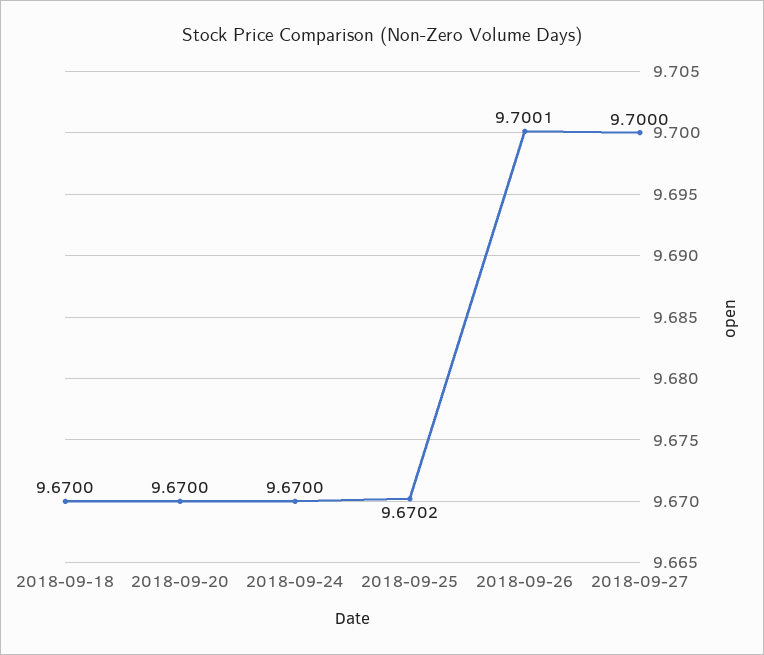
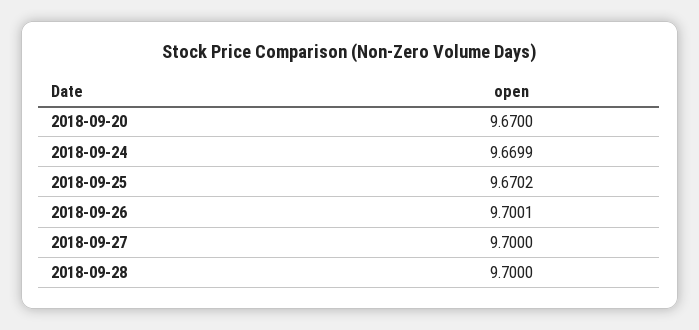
2018-09-18: 9.67 -> none
2018-09-24: 9.67 -> 9.6699
2018-09-28: none -> 9.7

